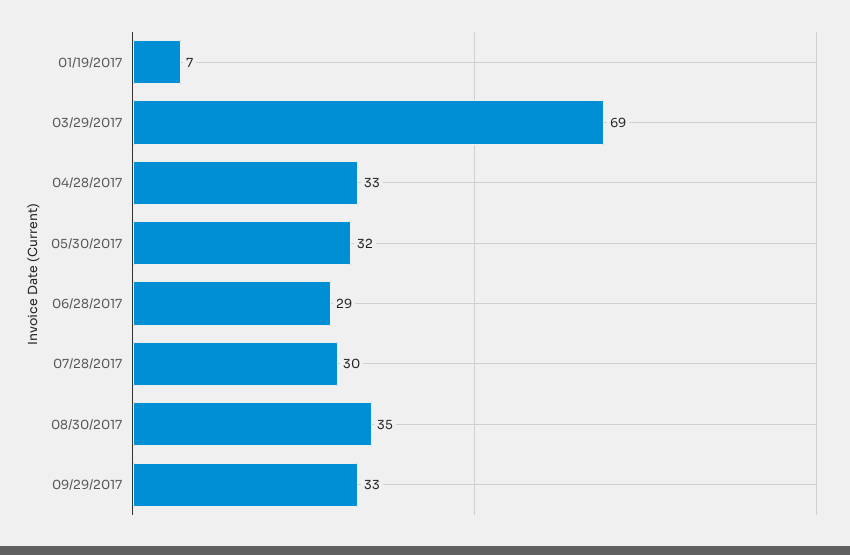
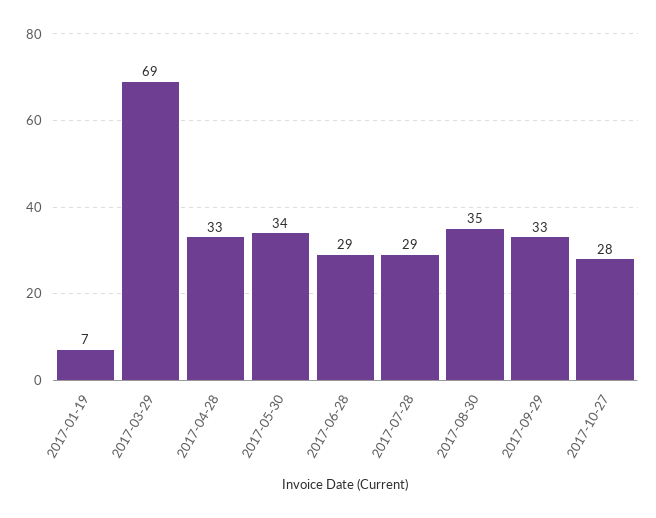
05/30/2017: 32 -> 34
07/28/2017: 30 -> 29
2017-10-27: none -> 28

